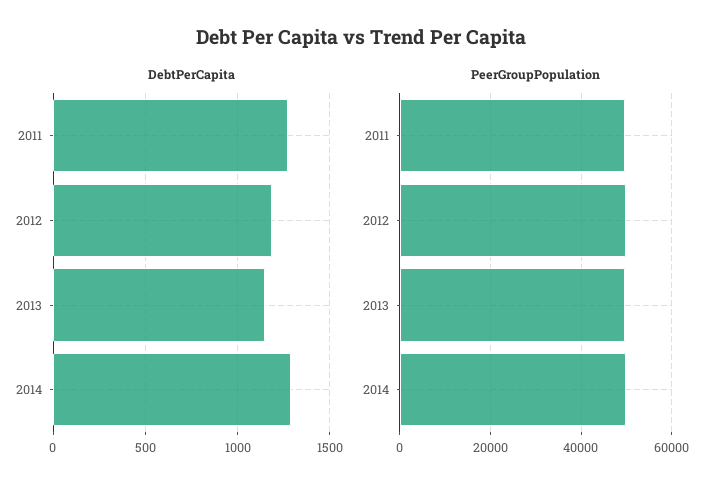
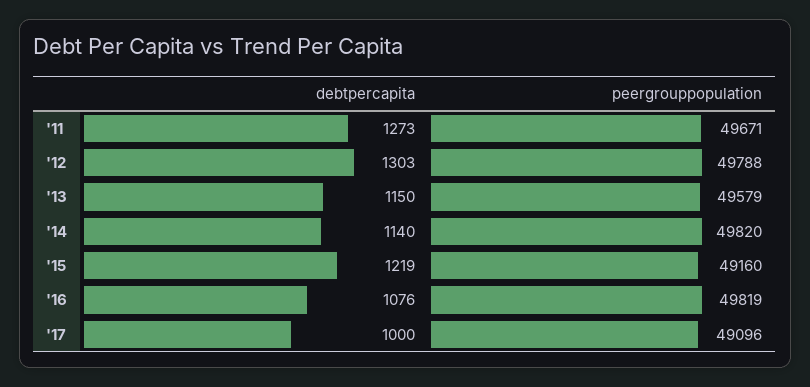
DebtPerCapita, 2012: 1200 -> 1303
DebtPerCapita, 2014: 1300 -> 1140
DebtPerCapita, '15: none -> 1219
PeerGroupPopulation, '15: none -> 49160
DebtPerCapita, '16: none -> 1076
PeerGroupPopulation, '16: none -> 49819
DebtPerCapita, '17: none -> 1000
PeerGroupPopulation, '17: none -> 49096

